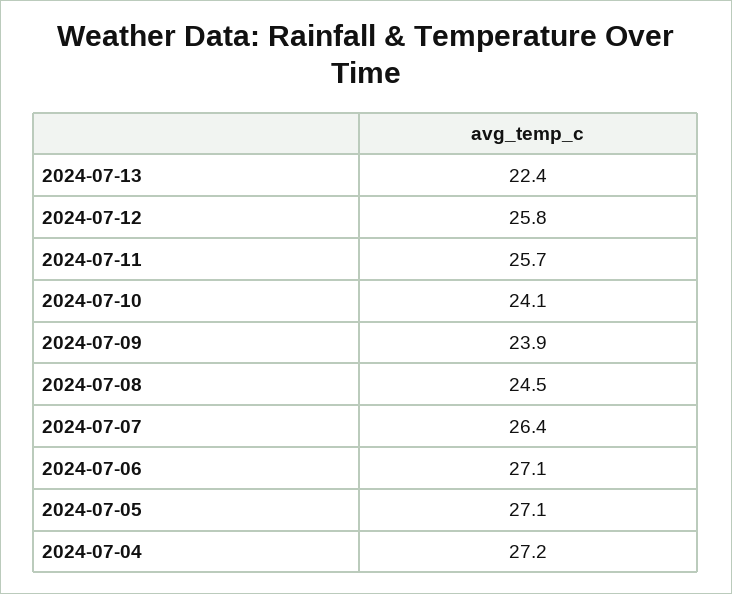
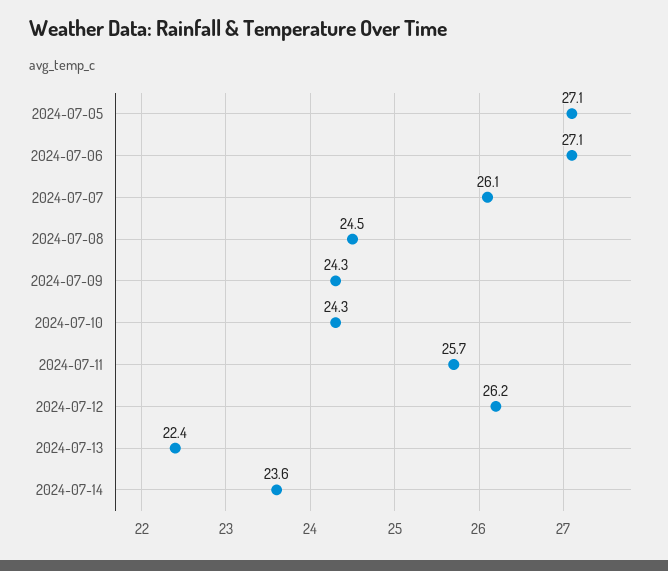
2024-07-12: 25.8 -> 26.2
2024-07-10: 24.1 -> 24.3
2024-07-09: 23.9 -> 24.3
2024-07-07: 26.4 -> 26.1
2024-07-04: 27.2 -> none
2024-07-14: none -> 23.6

